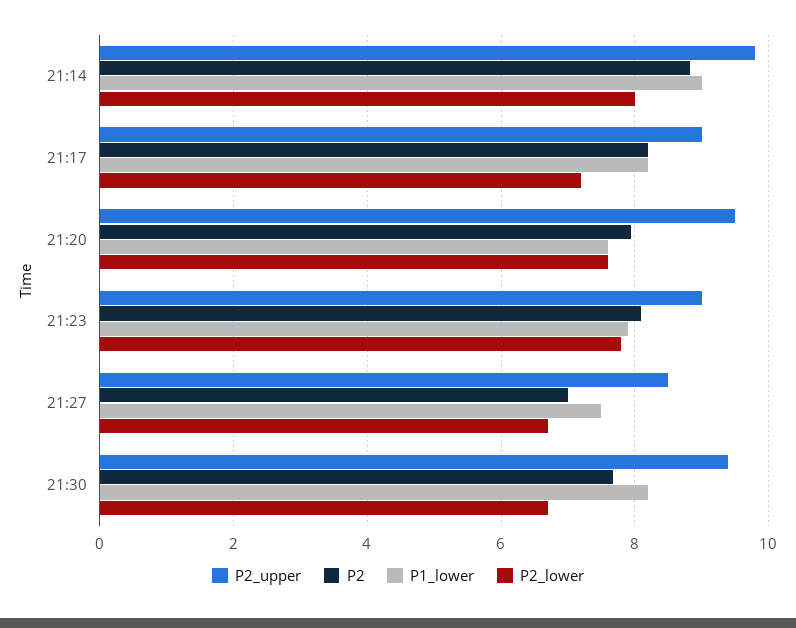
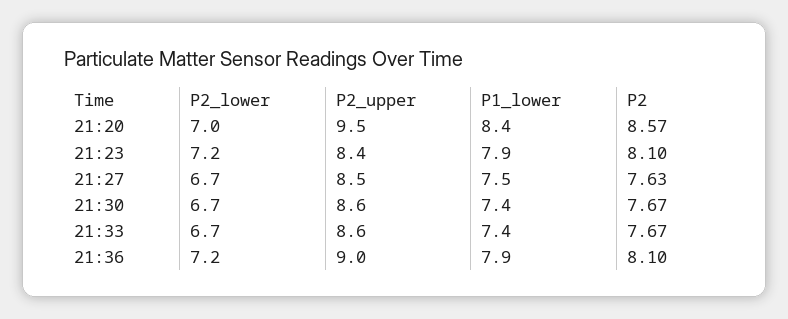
P2_upper, 21:14: 9.8 -> none
P2, 21:14: 8.8 -> none
P1_lower, 21:14: 9 -> none
P2_lower, 21:14: 8 -> none
P2_upper, 21:17: 9 -> none
P2, 21:17: 8.2 -> none
P1_lower, 21:17: 8.2 -> none
P2_lower, 21:17: 7.2 -> none
P2, 21:20: 8 -> 8.57
P1_lower, 21:20: 7.6 -> 8.4
P2_lower, 21:20: 7.6 -> 7
P2_upper, 21:23: 9 -> 8.4
P2_lower, 21:23: 7.8 -> 7.2
P2, 21:27: 7 -> 7.63
P2_upper, 21:30: 9.4 -> 8.6
P1_lower, 21:30: 8.2 -> 7.4
P2_lower, 21:33: none -> 6.7
P2_upper, 21:33: none -> 8.6
P1_lower, 21:33: none -> 7.4
P2, 21:33: none -> 7.67
P2_lower, 21:36: none -> 7.2
P2_upper, 21:36: none -> 9
P1_lower, 21:36: none -> 7.9
P2, 21:36: none -> 8.1

